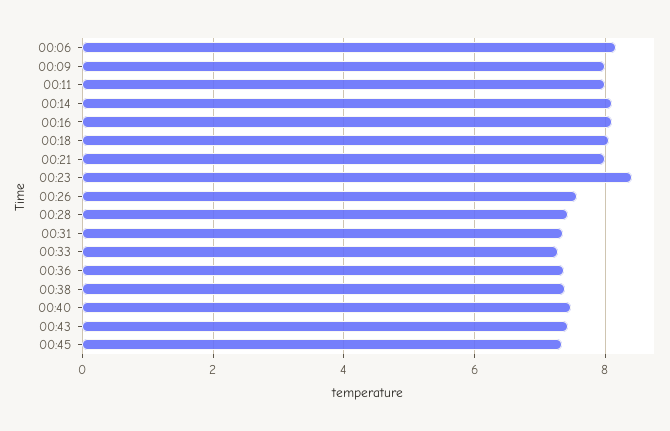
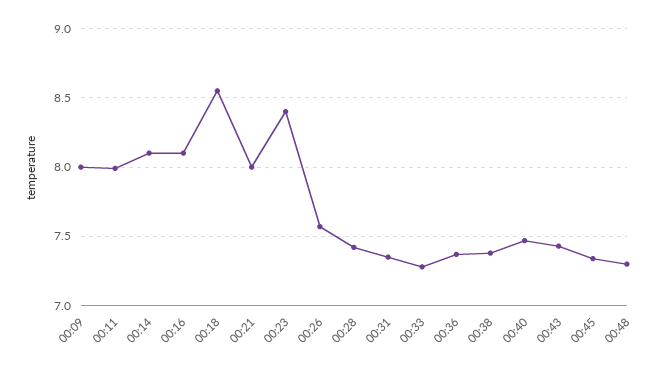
00:06: 8.2 -> none
00:18: 8 -> 8.55
00:48: none -> 7.3

